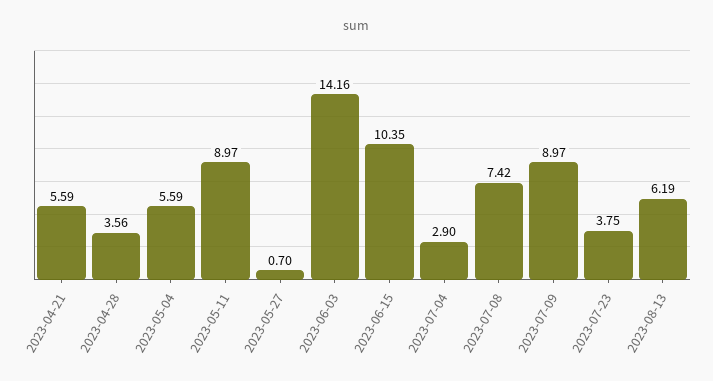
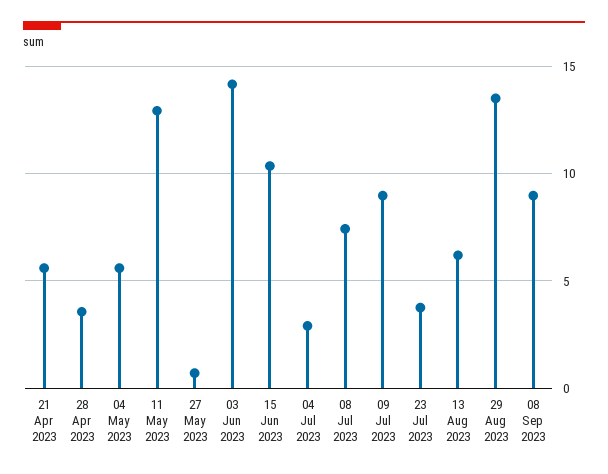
2023-05-11: 8.97 -> 13
29 Aug 2023: none -> 13.5
08 Sep 2023: none -> 9

